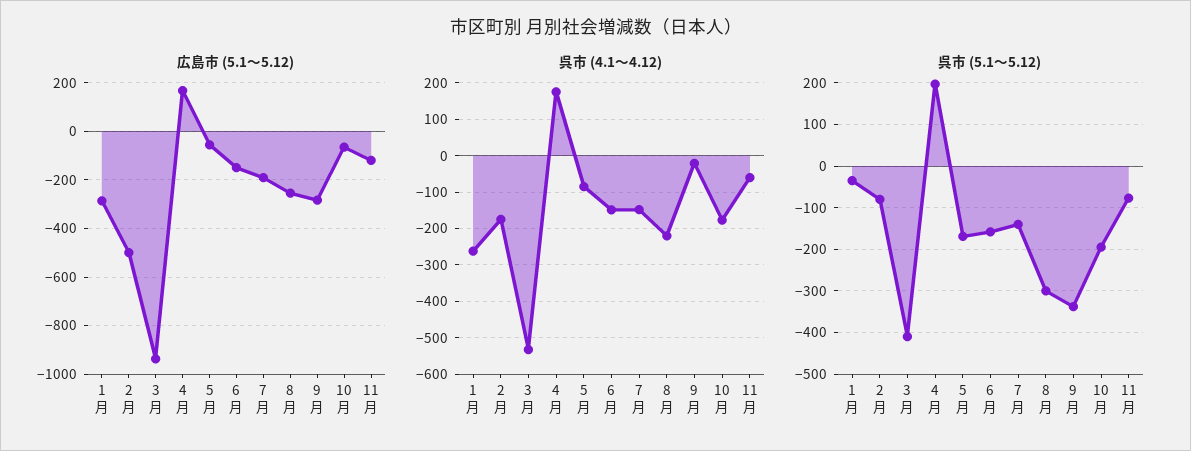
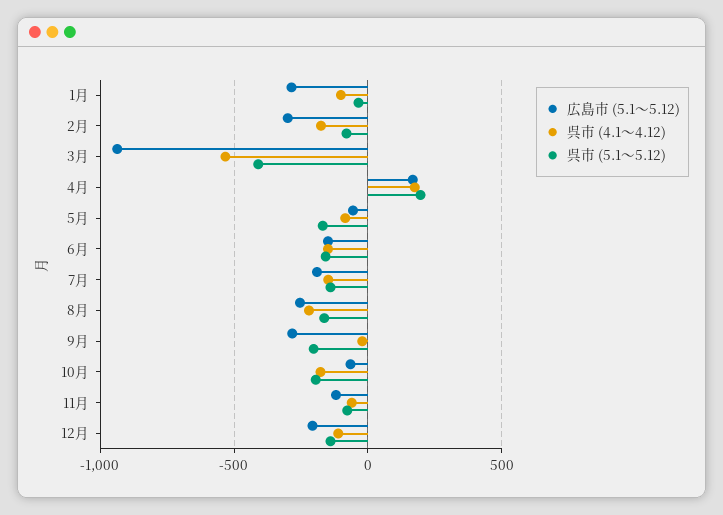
広島市 (5.1～5.12), 2月: -500 -> -300
呉市 (4.1～4.12), 1月: -260 -> -100
呉市 (5.1～5.12), 8月: -300 -> -150
呉市 (5.1～5.12), 9月: -340 -> -200
広島市 (5.1～5.12), 12月: none -> -200
呉市 (4.1～4.12), 12月: none -> -100
呉市 (5.1～5.12), 12月: none -> -150

